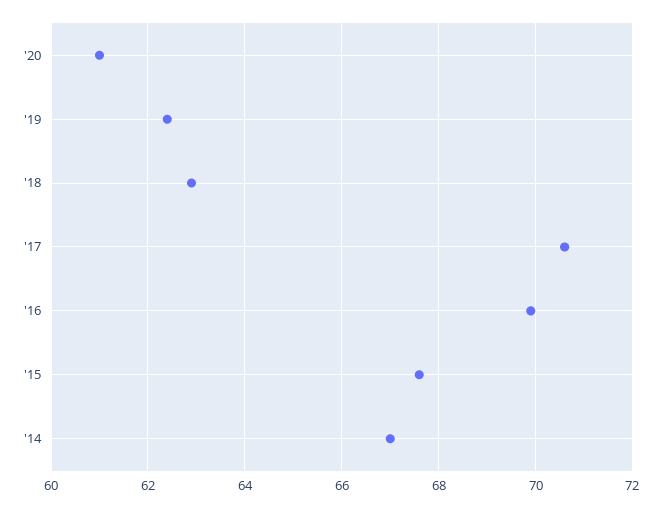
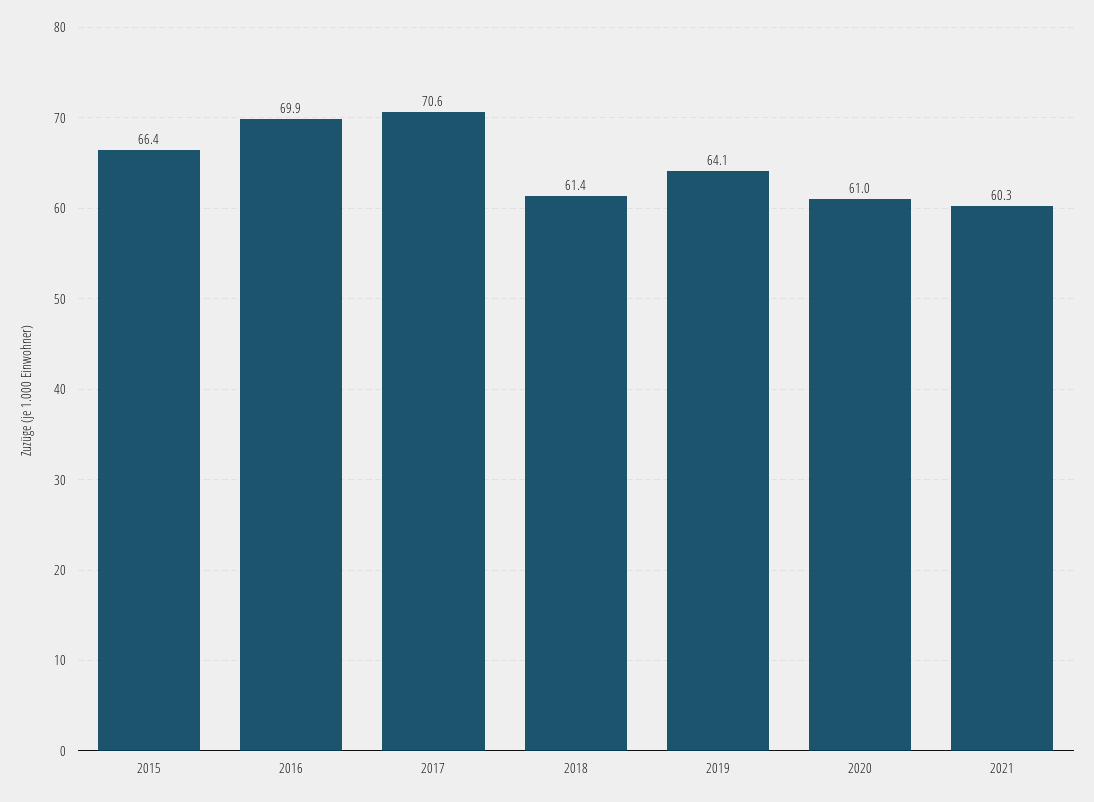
'19: 62.5 -> 64.1
'18: 63 -> 61.4
'15: 67.5 -> 66.4
'14: 67 -> none
2021: none -> 60.3

